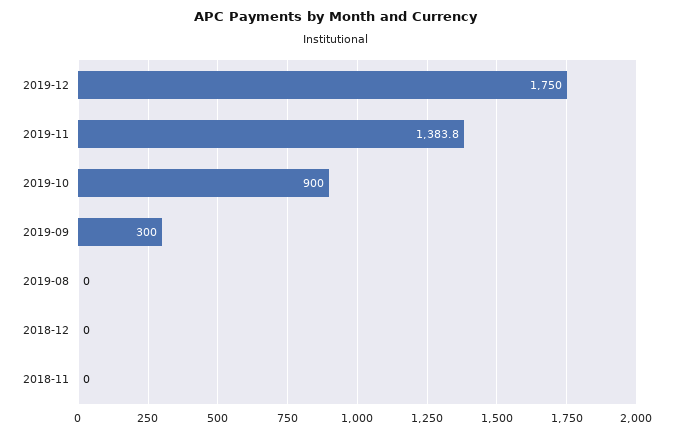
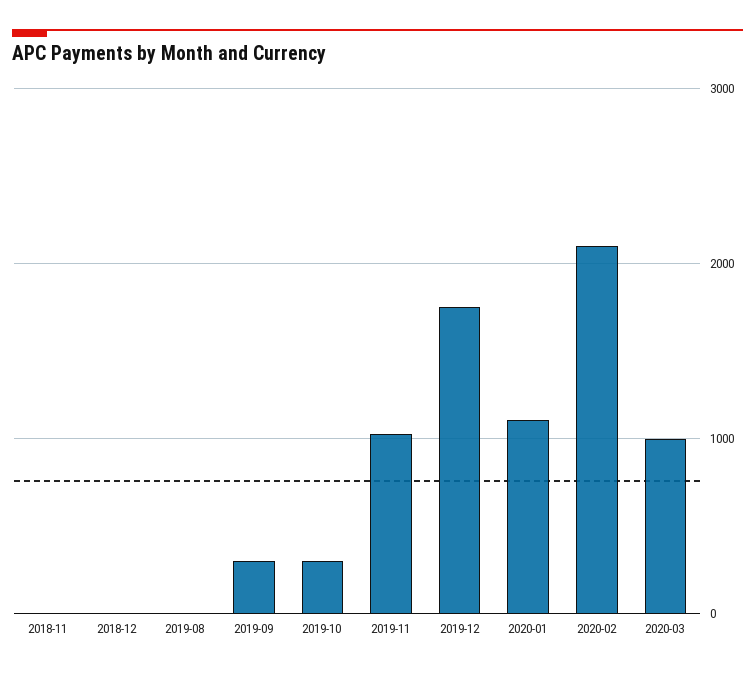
2019-11: 1383.8 -> 1000
2019-10: 900 -> 300
2020-01: none -> 1100
2020-02: none -> 2100
2020-03: none -> 1000

